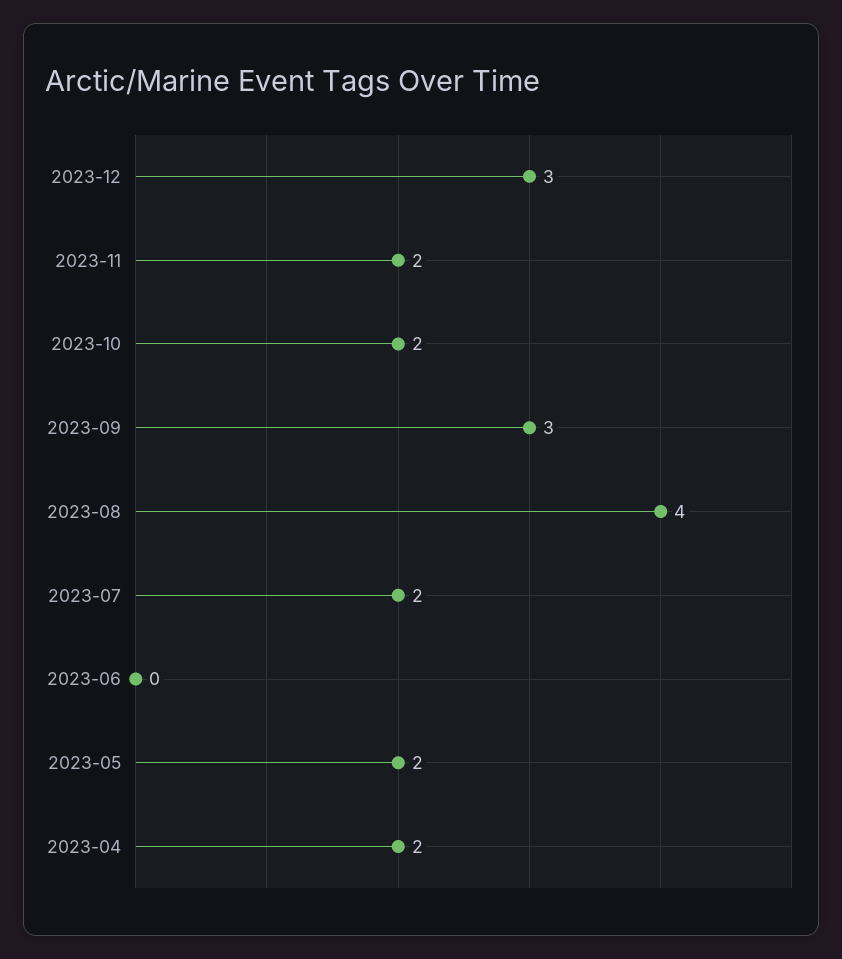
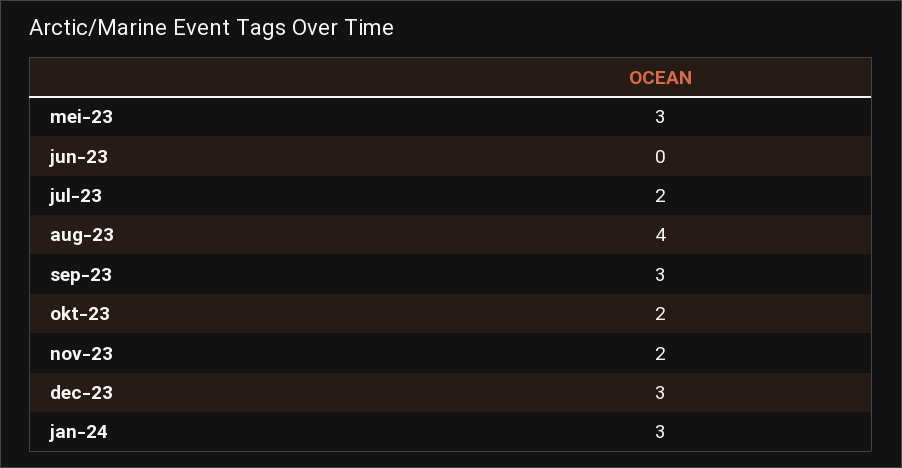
2023-05: 2 -> 3
2023-04: 2 -> none
jan-24: none -> 3

